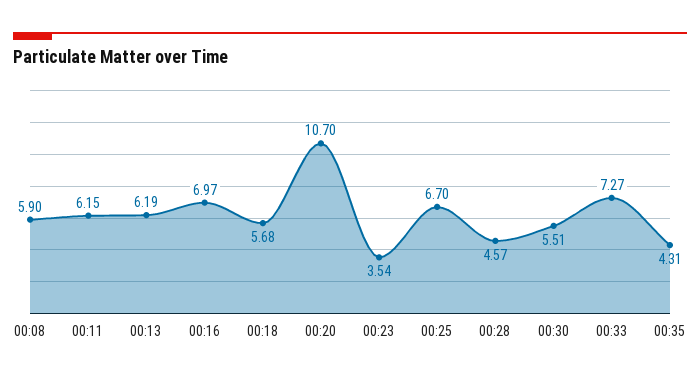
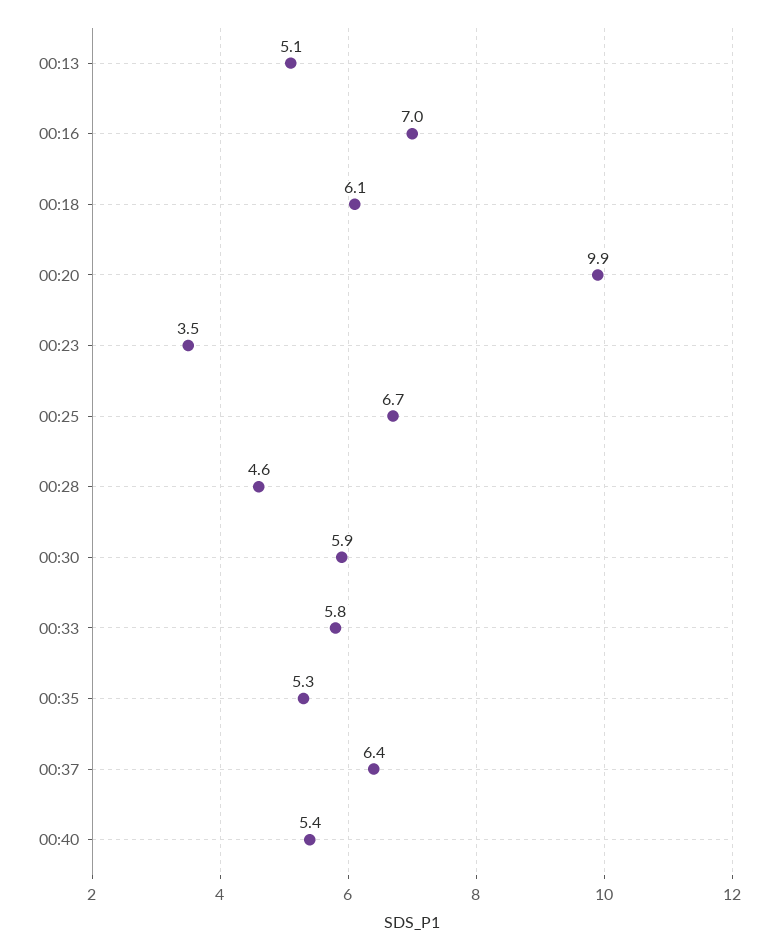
00:08: 5.9 -> none
00:11: 6.15 -> none
00:13: 6.19 -> 5.1
00:18: 5.68 -> 6.1
00:20: 10.7 -> 9.9
00:30: 5.51 -> 5.9
00:33: 7.27 -> 5.8
00:35: 4.31 -> 5.3
00:37: none -> 6.4
00:40: none -> 5.4

